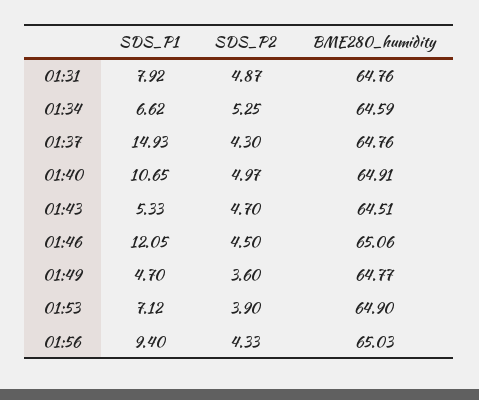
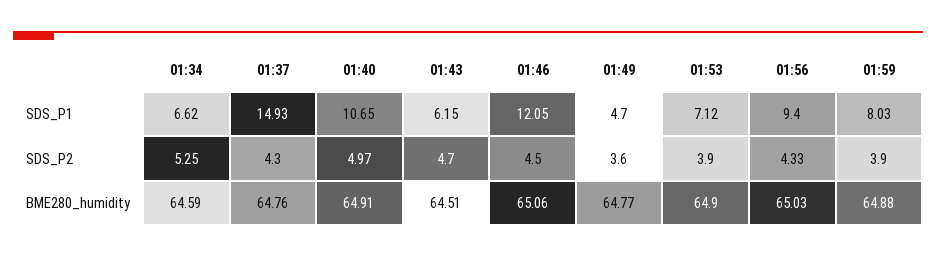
SDS_P1, 01:31: 7.92 -> none
SDS_P2, 01:31: 4.87 -> none
BME280_humidity, 01:31: 64.76 -> none
SDS_P1, 01:43: 5.33 -> 6.15
SDS_P1, 01:59: none -> 8.03
SDS_P2, 01:59: none -> 3.9
BME280_humidity, 01:59: none -> 64.88

